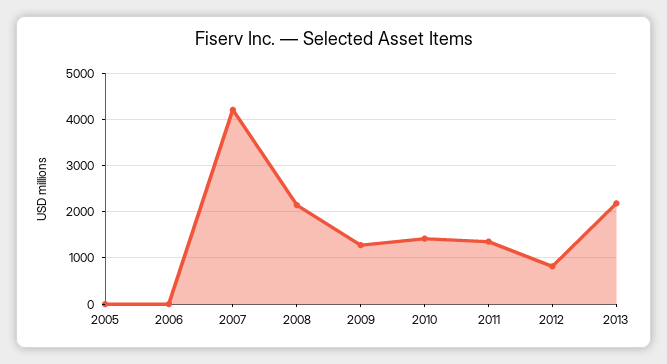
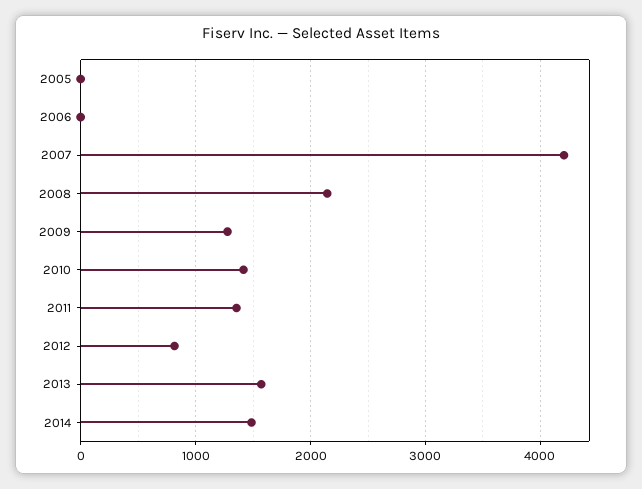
2013: 2200 -> 1600
2014: none -> 1500

